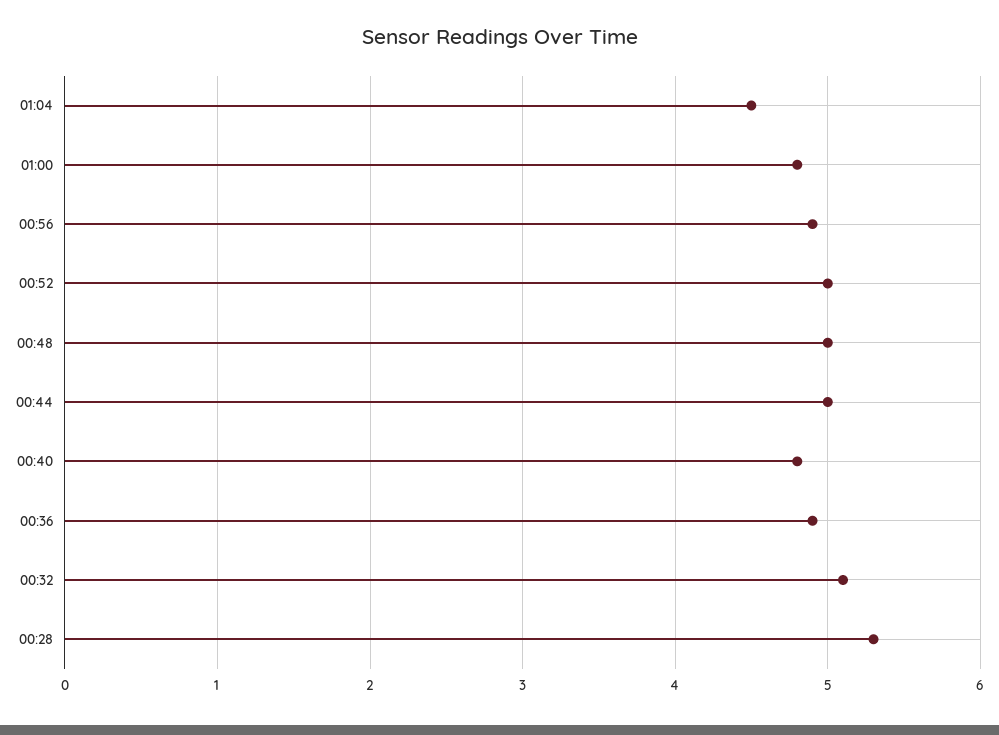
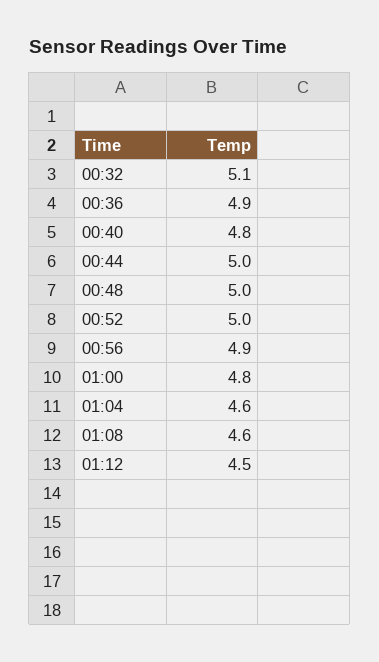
01:04: 4.5 -> 4.6
00:28: 5.3 -> none
01:08: none -> 4.6
01:12: none -> 4.5

